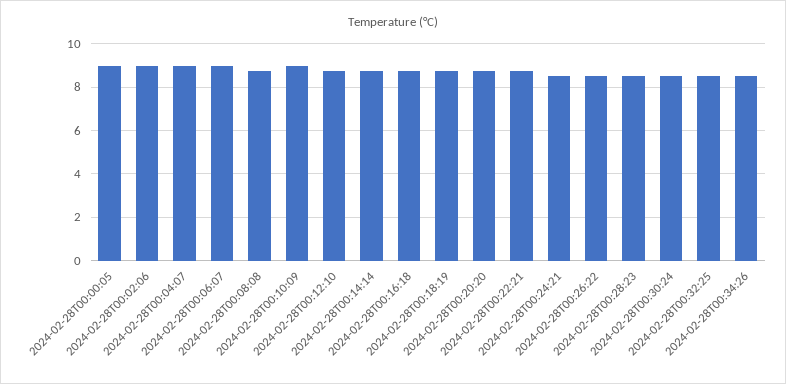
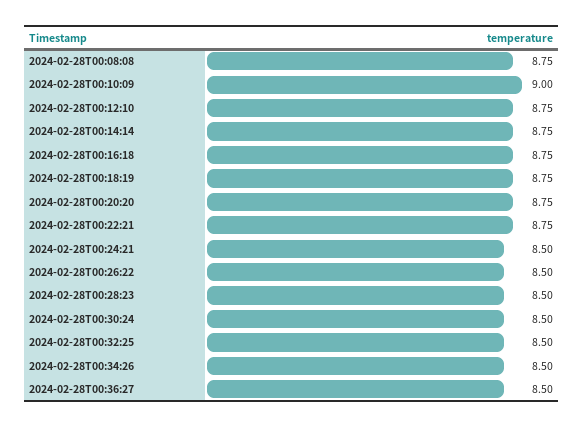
2024-02-28T00:00:05: 9 -> none
2024-02-28T00:02:06: 9 -> none
2024-02-28T00:04:07: 9 -> none
2024-02-28T00:06:07: 9 -> none
2024-02-28T00:36:27: none -> 8.5

